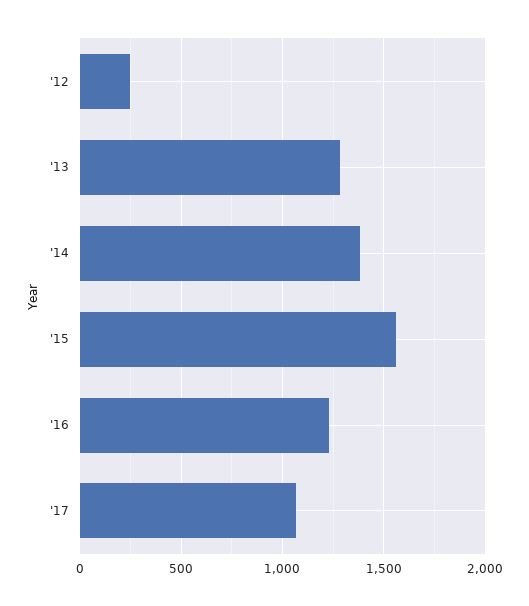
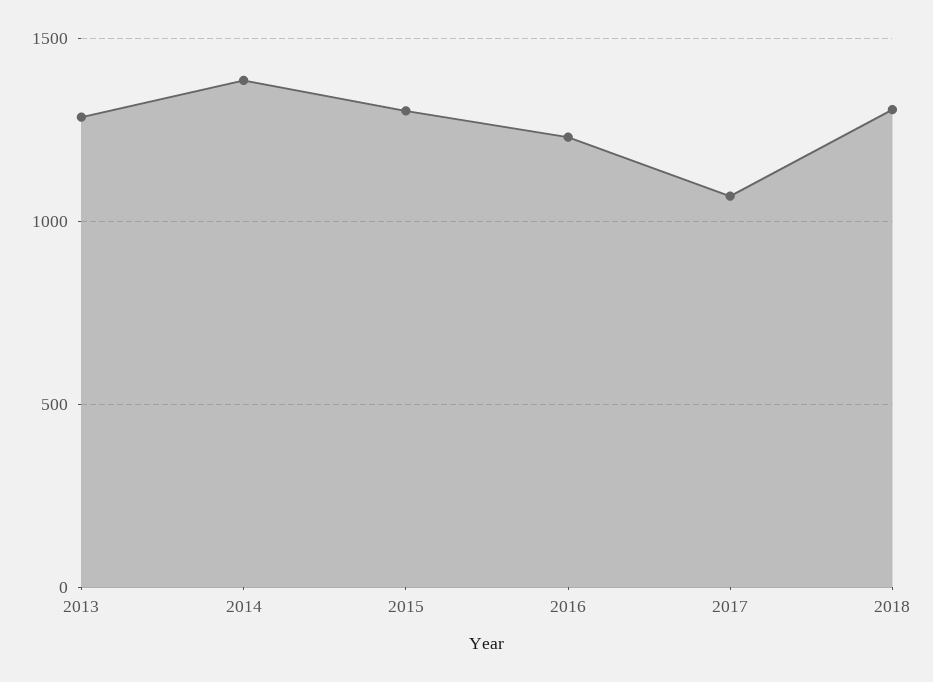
'12: 250 -> none
'15: 1550 -> 1300
2018: none -> 1300

